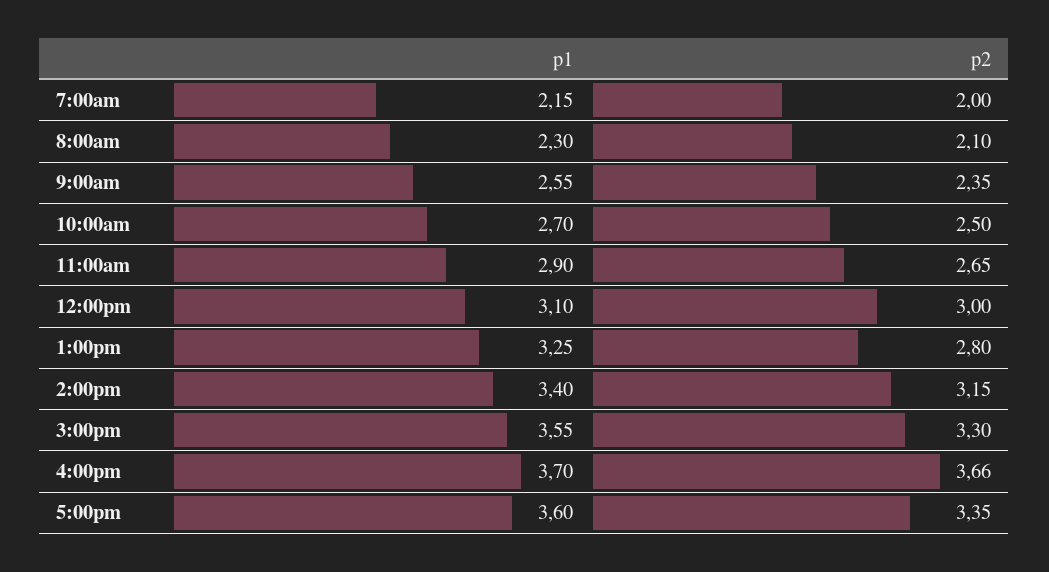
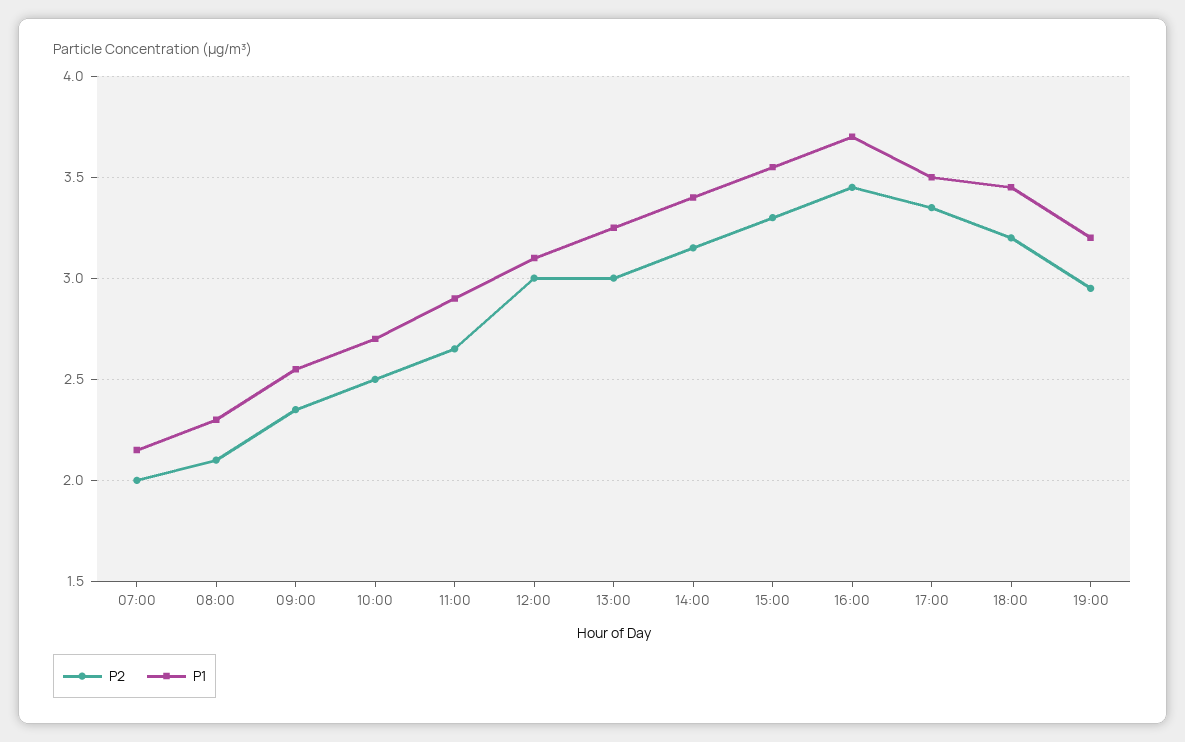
p2, 1:00pm: 2.8 -> 3
p2, 4:00pm: 3.66 -> 3.45
p1, 5:00pm: 3.6 -> 3.5
p2, 18:00: none -> 3.2
p1, 18:00: none -> 3.45
p2, 19:00: none -> 2.95
p1, 19:00: none -> 3.2

